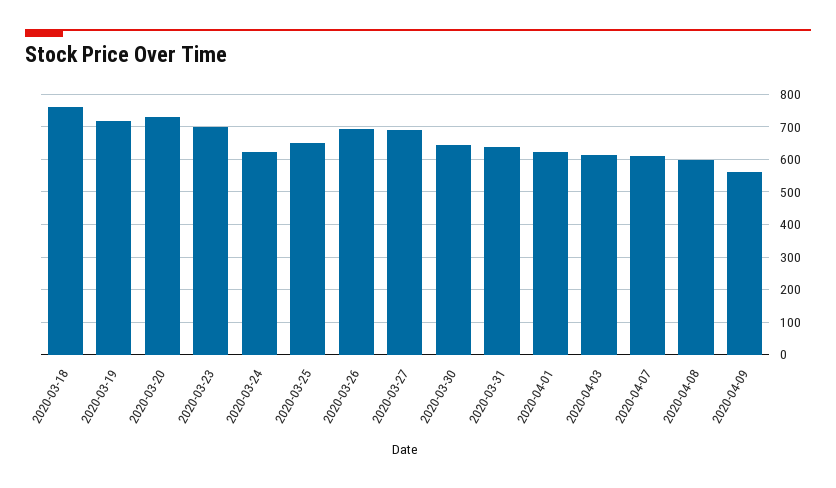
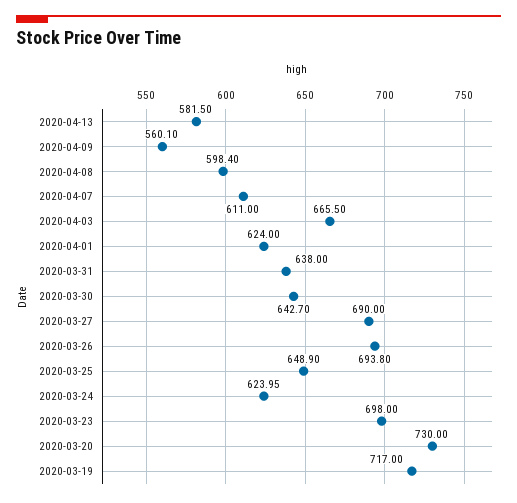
2020-03-18: 760 -> none
2020-04-03: 620 -> 665.5
2020-04-13: none -> 581.5

